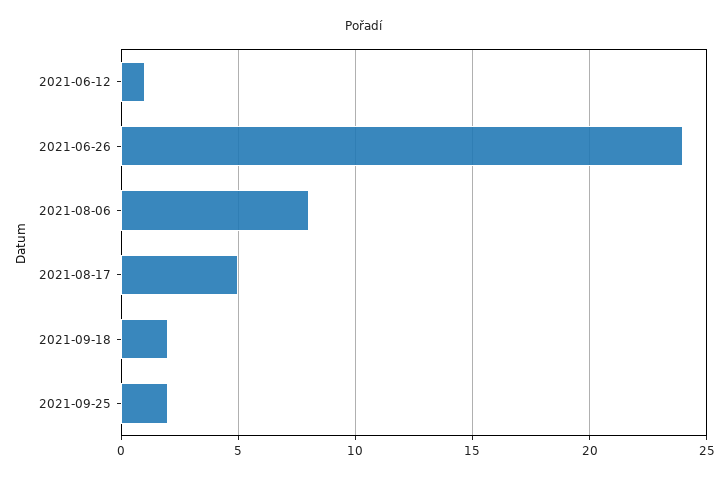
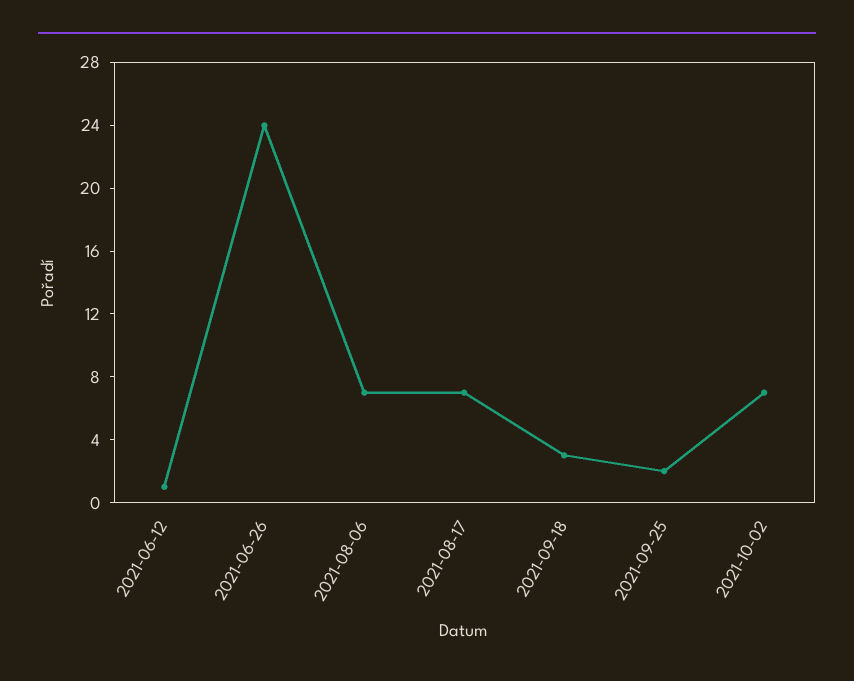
2021-08-06: 8 -> 7
2021-08-17: 5 -> 7
2021-09-18: 2 -> 3
2021-10-02: none -> 7

